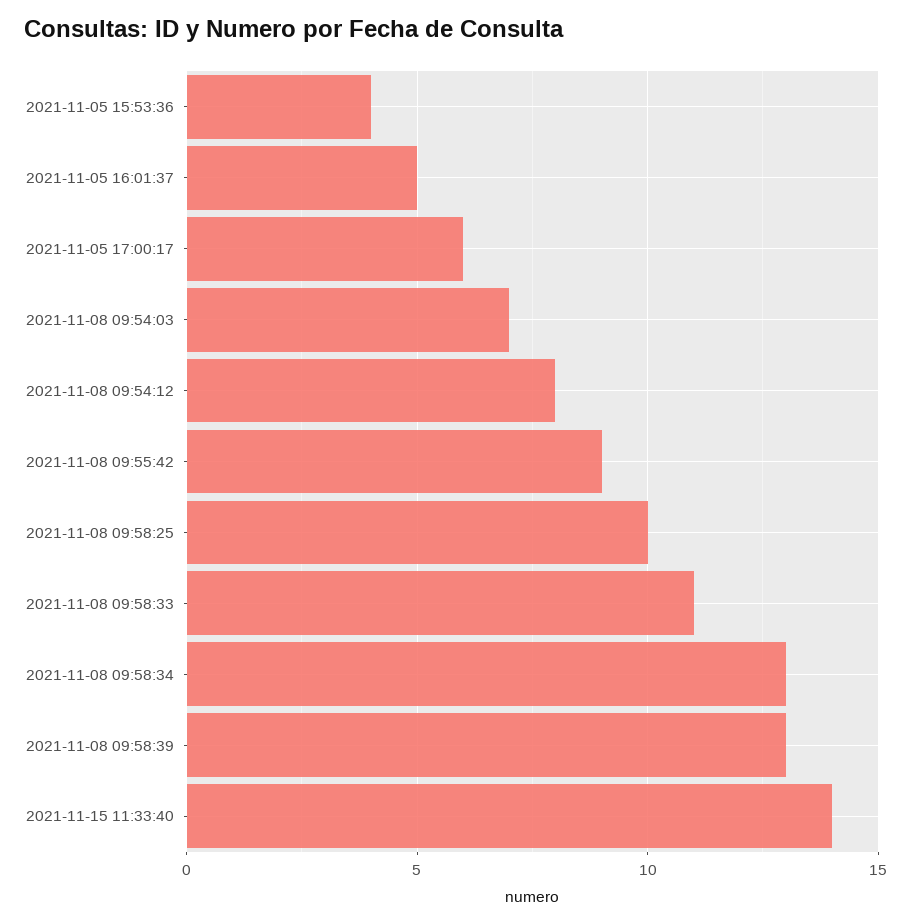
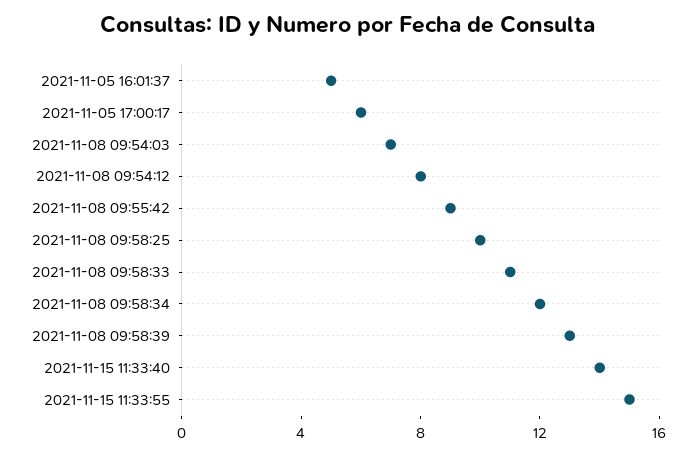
2021-11-05 15:53:36: 4 -> none
2021-11-08 09:58:34: 13 -> 12
2021-11-15 11:33:55: none -> 15

